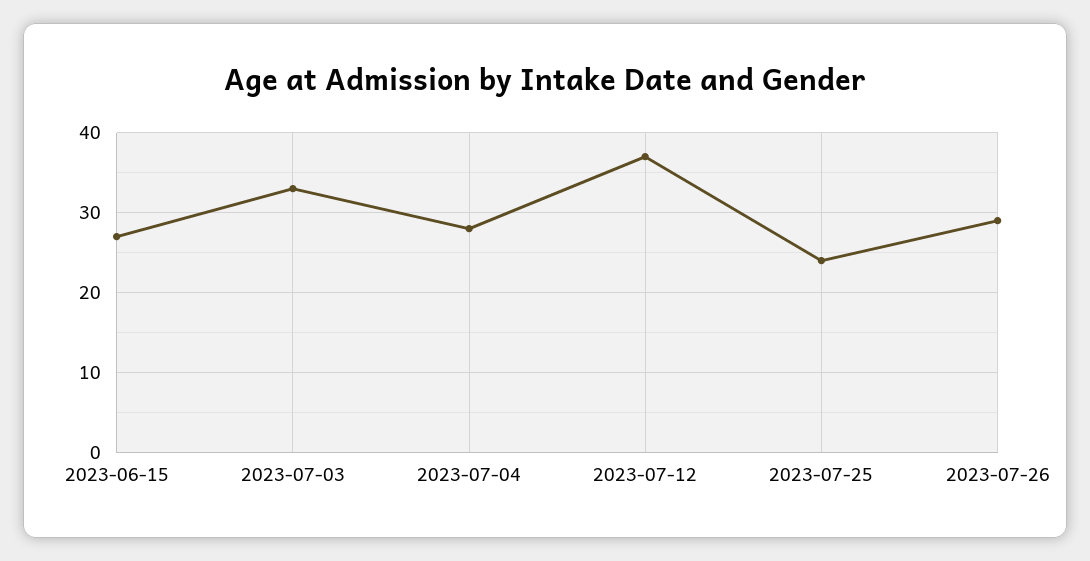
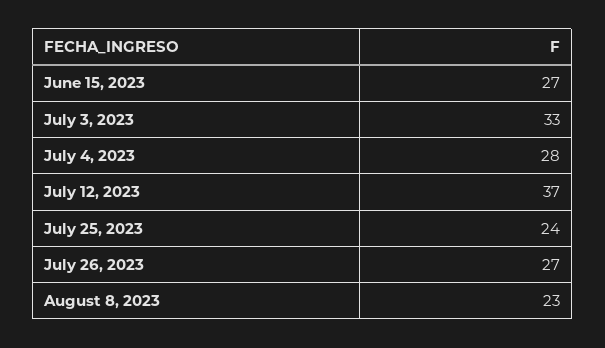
2023-07-26: 29 -> 27
August 8, 2023: none -> 23

